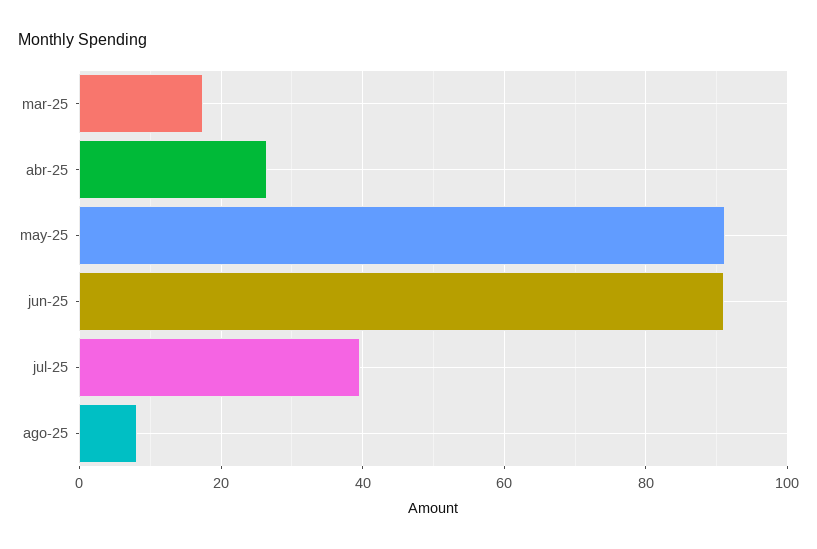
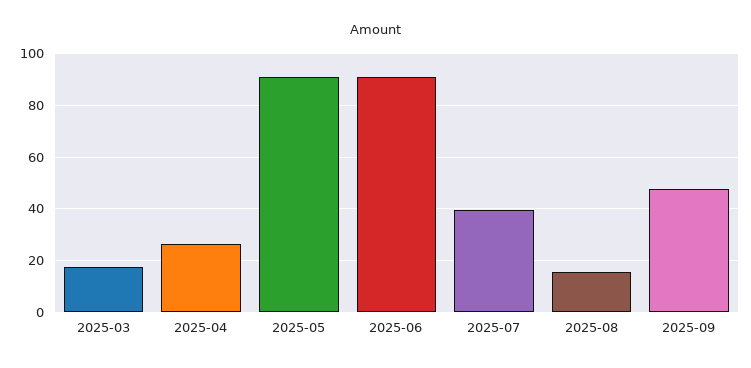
ago-25: 8 -> 15
2025-09: none -> 47.5

